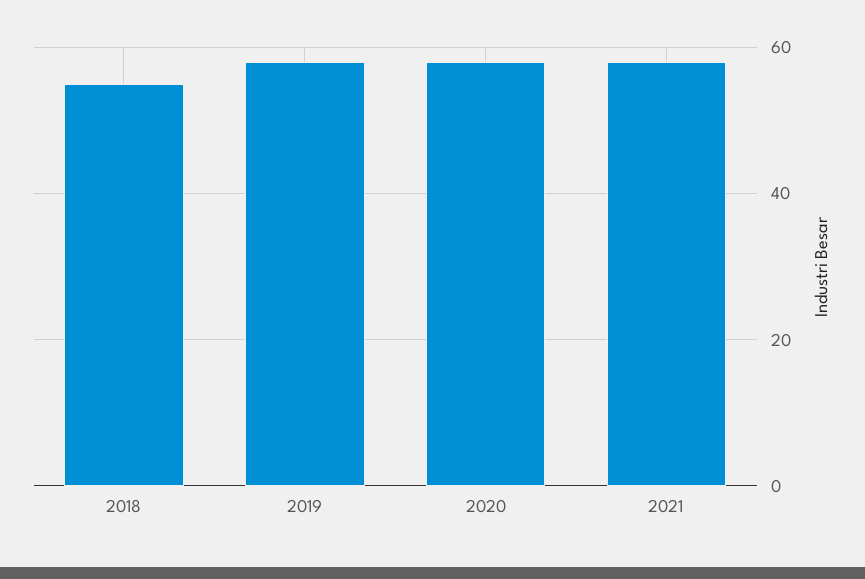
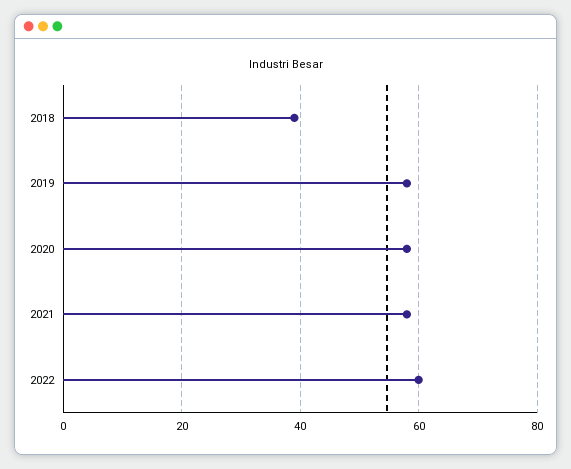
2018: 55 -> 40
2022: none -> 60

